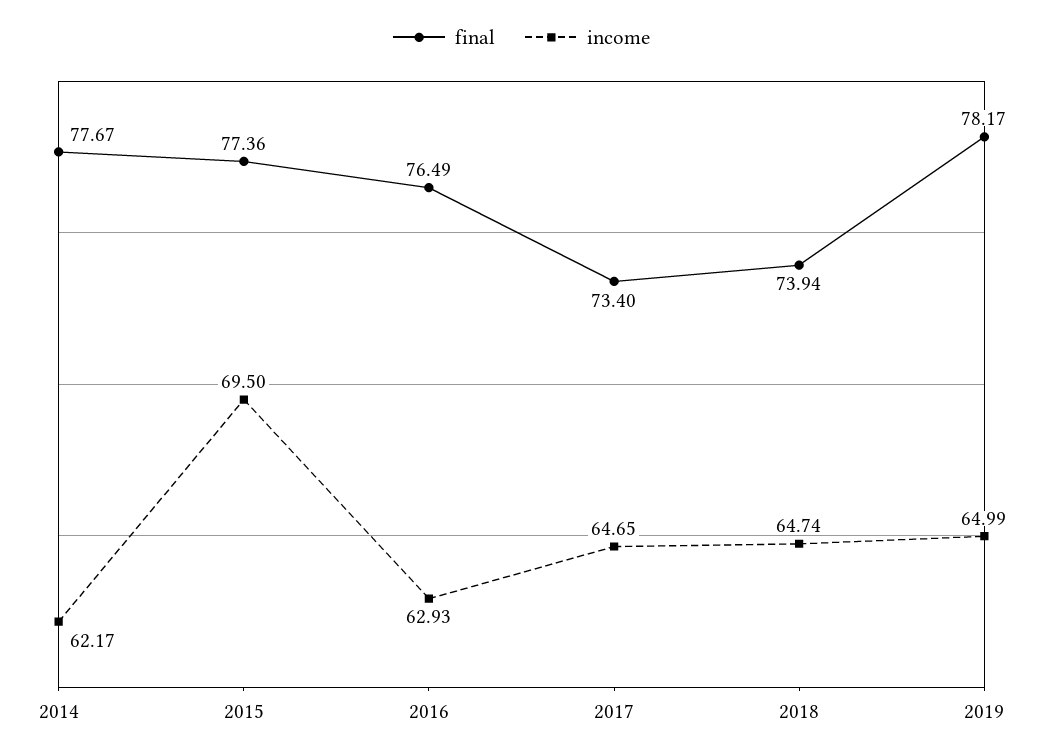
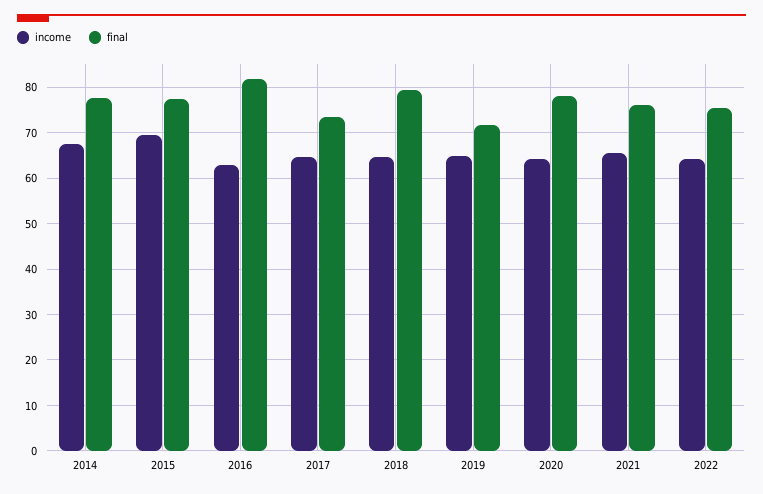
income, 2014: 62.17 -> 68
final, 2016: 76.49 -> 82
final, 2018: 73.94 -> 80
final, 2019: 78.17 -> 72
income, 2020: none -> 64
final, 2020: none -> 78
income, 2021: none -> 66
final, 2021: none -> 76
income, 2022: none -> 64
final, 2022: none -> 76

